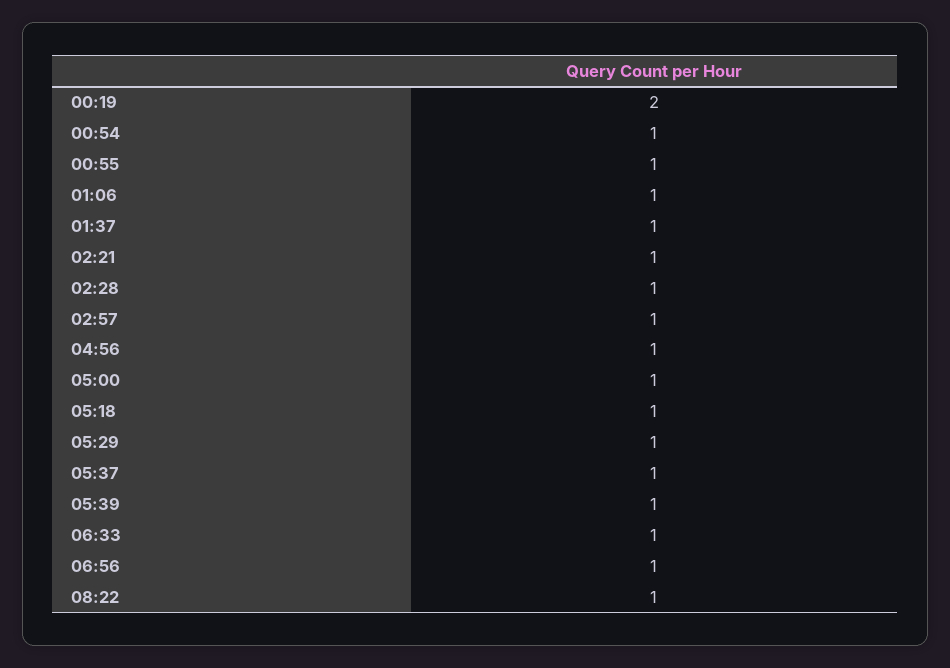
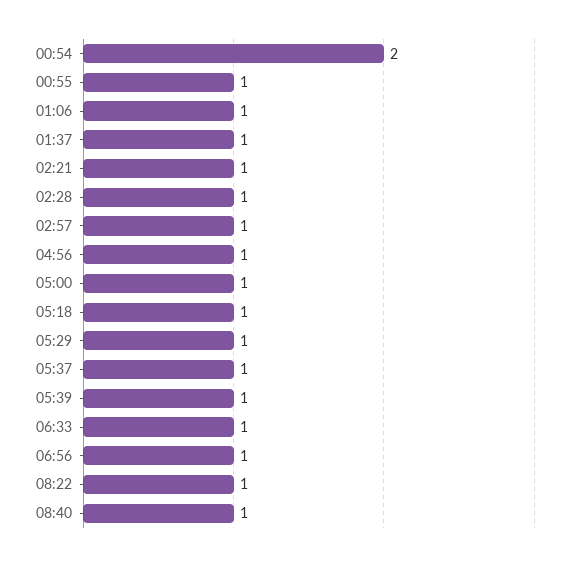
00:19: 2 -> none
00:54: 1 -> 2
08:40: none -> 1

